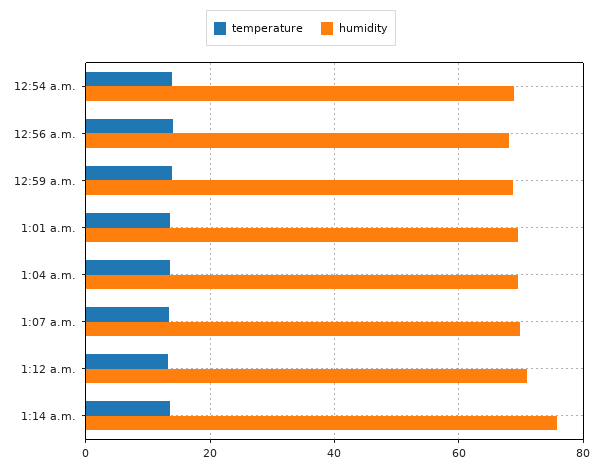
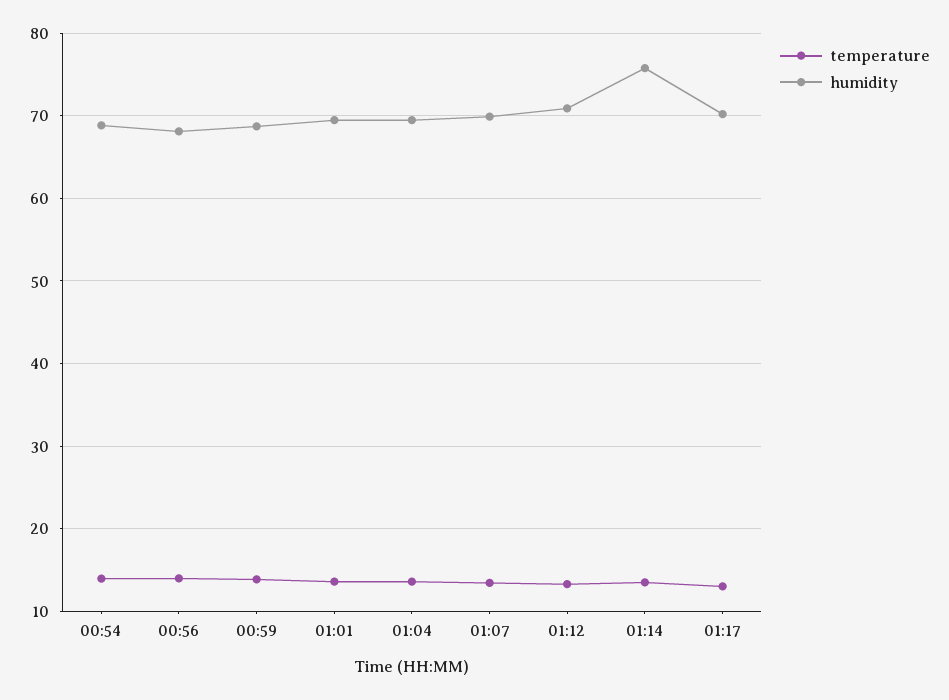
temperature, 01:17: none -> 13
humidity, 01:17: none -> 70

